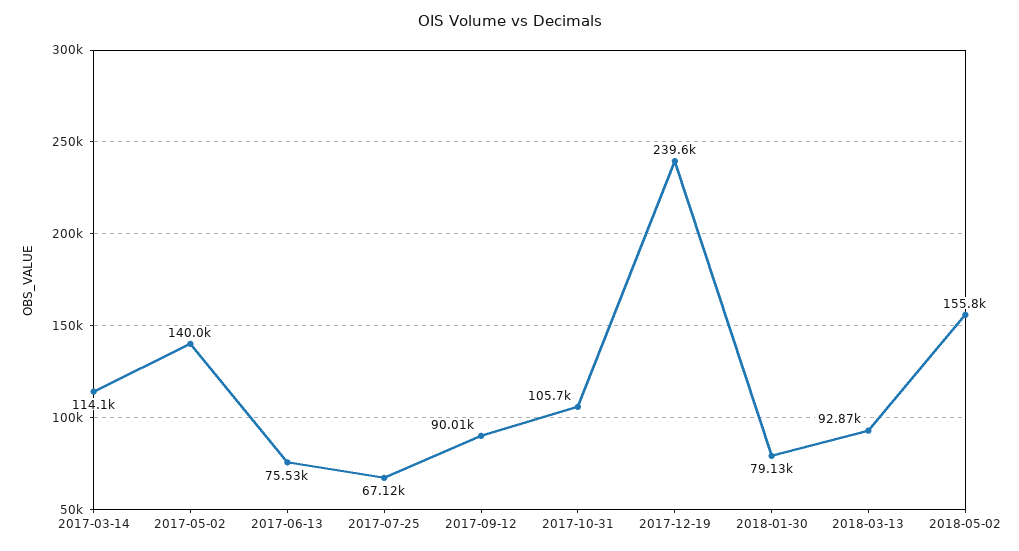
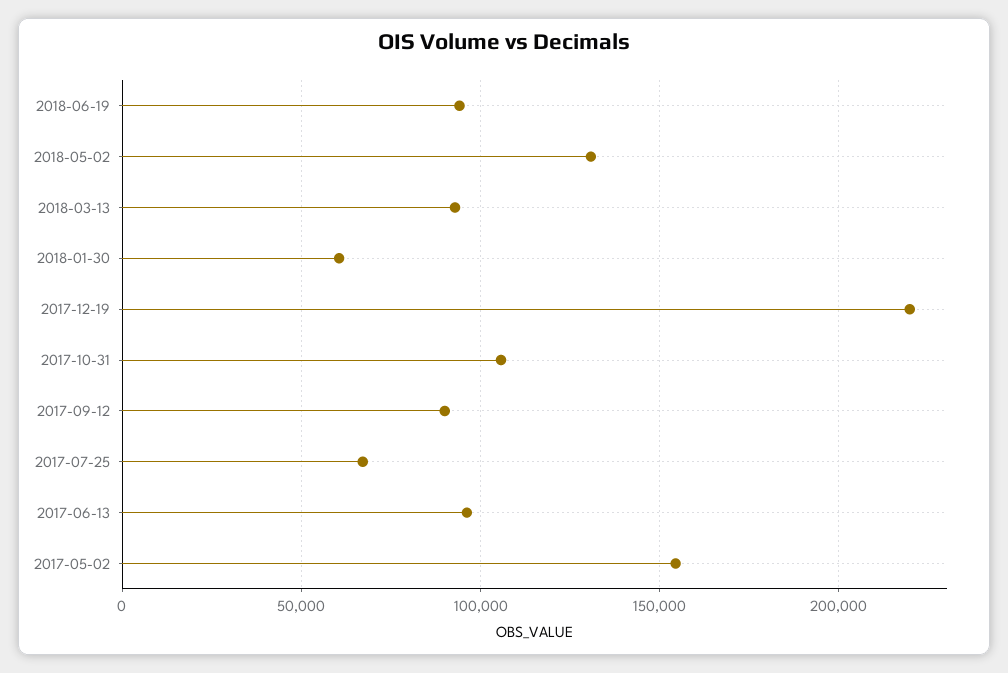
2017-03-14: 114100 -> none
2017-05-02: 140000 -> 155000
2017-06-13: 75530 -> 95000
2017-12-19: 239600 -> 220000
2018-01-30: 79130 -> 60000
2018-05-02: 155800 -> 130000
2018-06-19: none -> 95000

